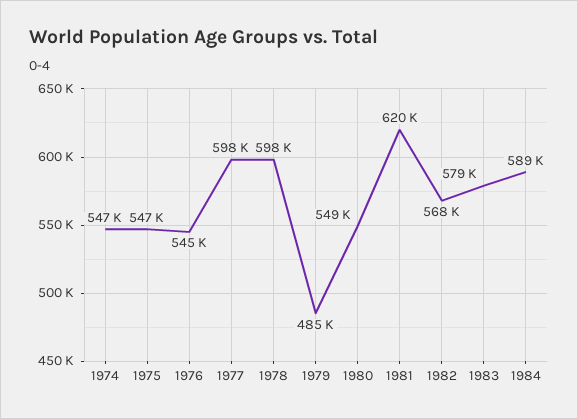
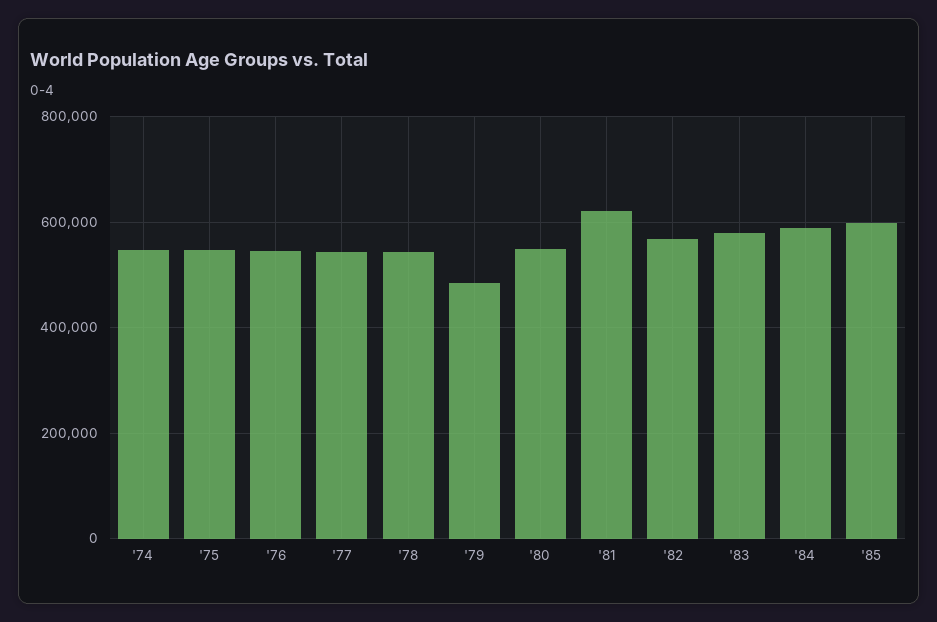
1977: 598000 -> 540000
1978: 598000 -> 540000
'85: none -> 600000

